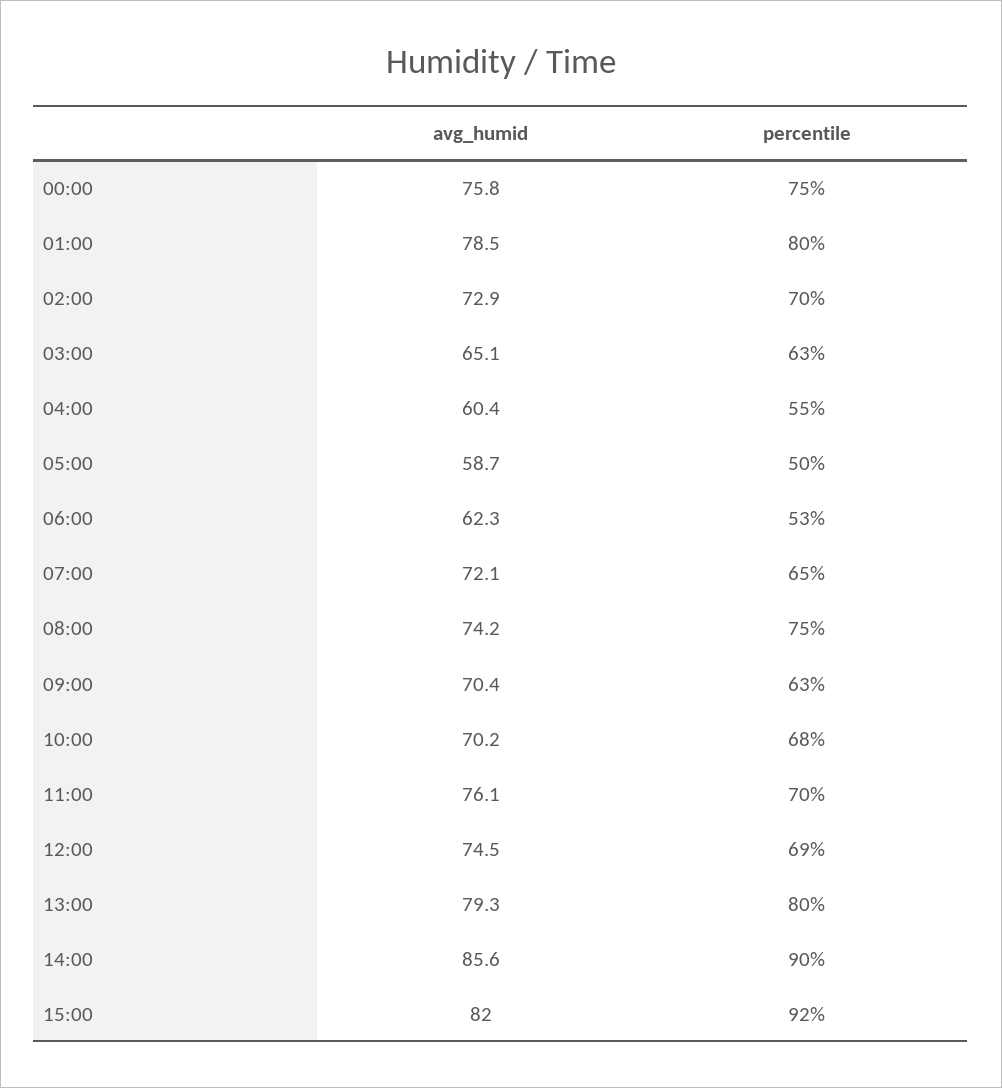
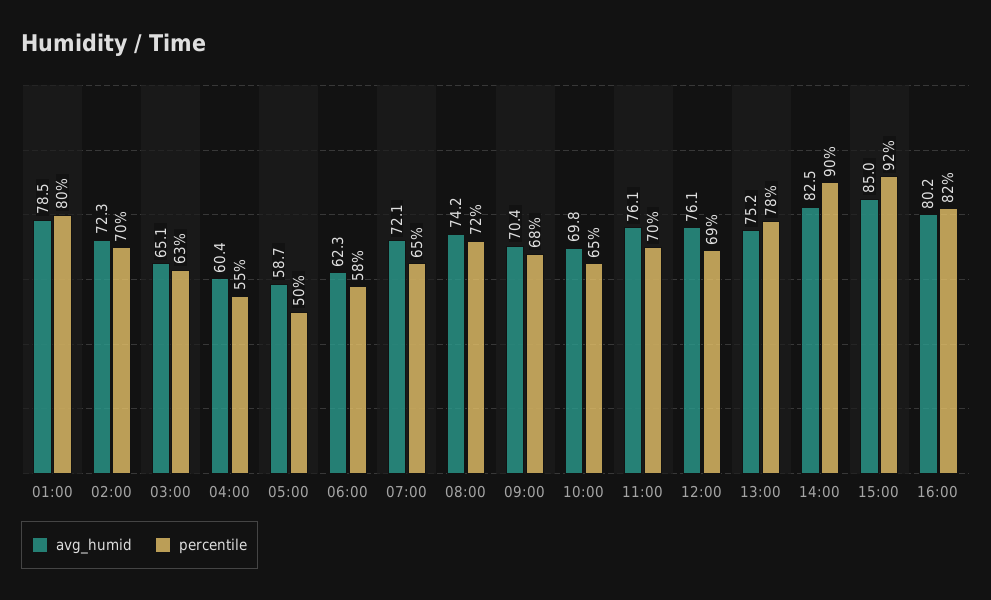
avg_humid, 00:00: 75.8 -> none
percentile, 00:00: 75 -> none
avg_humid, 02:00: 72.9 -> 72.3
percentile, 06:00: 53 -> 58
percentile, 08:00: 75 -> 72
percentile, 09:00: 63 -> 68
avg_humid, 10:00: 70.2 -> 69.8
percentile, 10:00: 68 -> 65
avg_humid, 12:00: 74.5 -> 76.1
avg_humid, 13:00: 79.3 -> 75.2
percentile, 13:00: 80 -> 78
avg_humid, 14:00: 85.6 -> 82.5
avg_humid, 15:00: 82 -> 85
avg_humid, 16:00: none -> 80.2
percentile, 16:00: none -> 82

